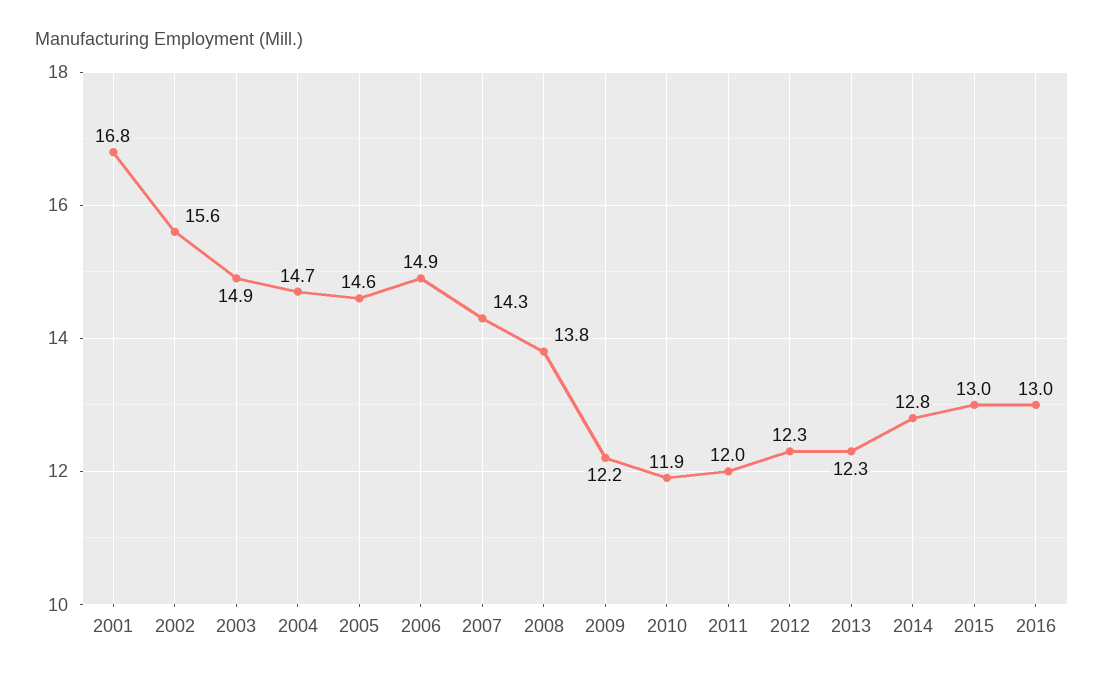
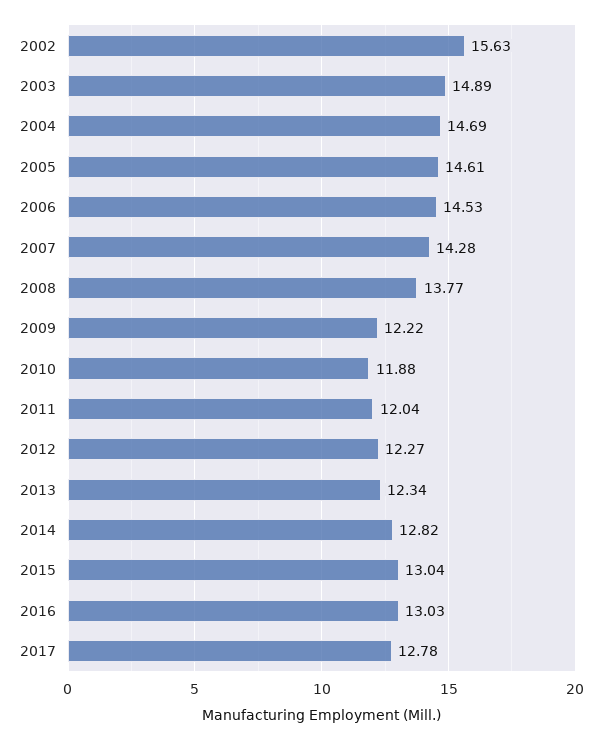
2001: 16.8 -> none
2006: 14.9 -> 14.53
2017: none -> 12.78

